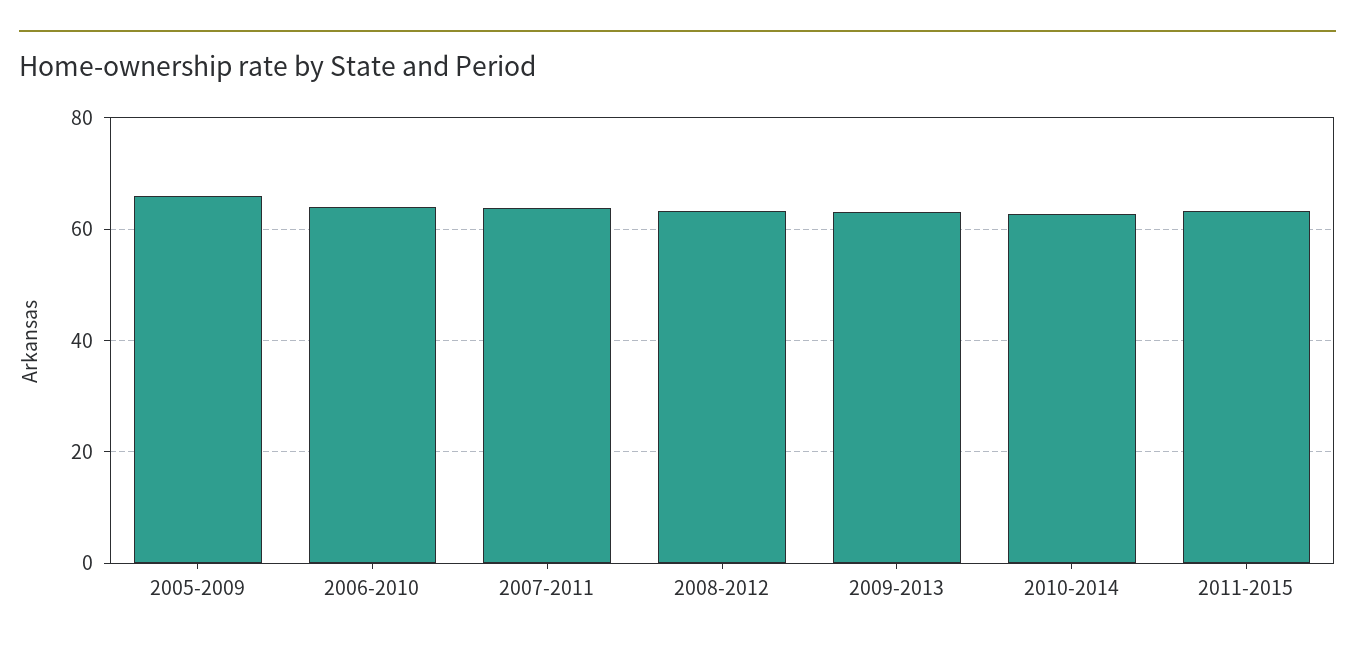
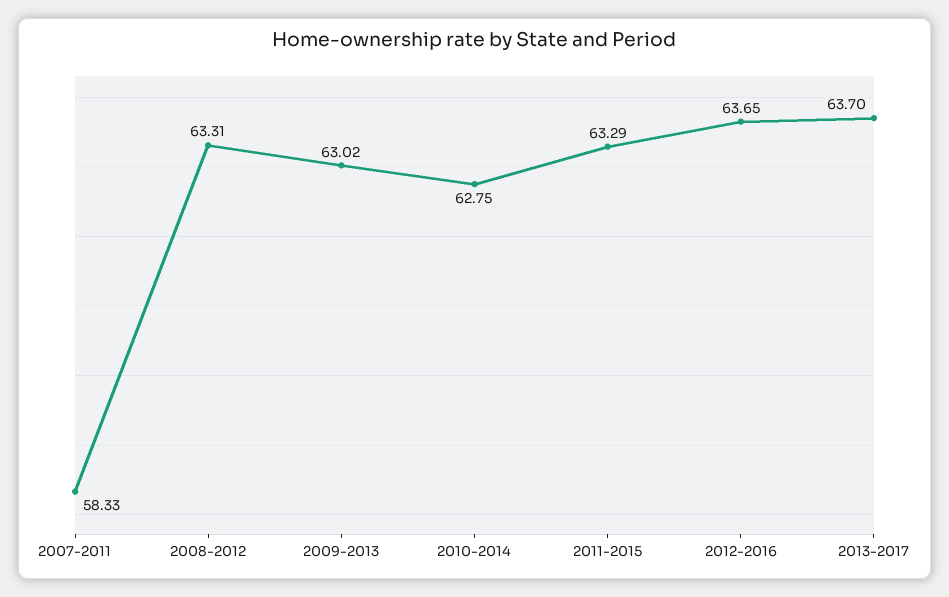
2005-2009: 66 -> none
2006-2010: 64 -> none
2007-2011: 64 -> 58.33
2012-2016: none -> 63.65
2013-2017: none -> 63.7

